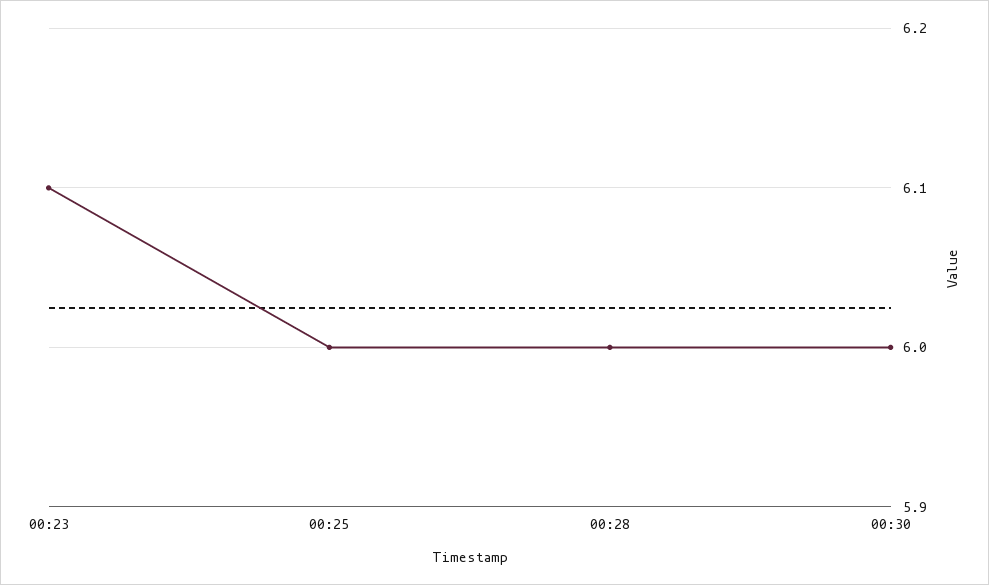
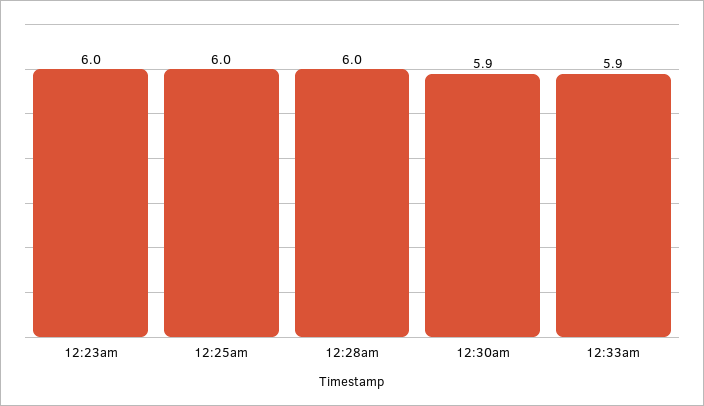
00:23: 6.1 -> 6
00:30: 6 -> 5.9
12:33am: none -> 5.9

